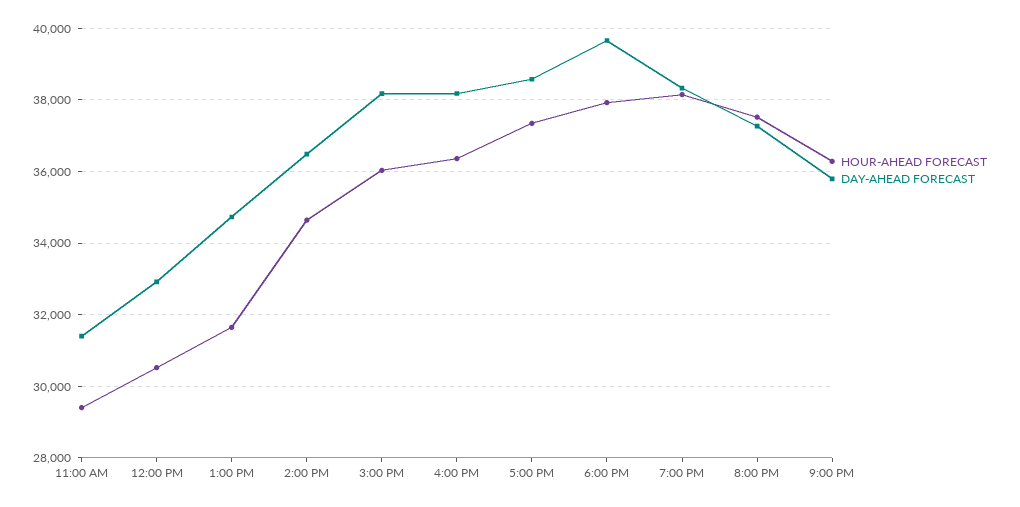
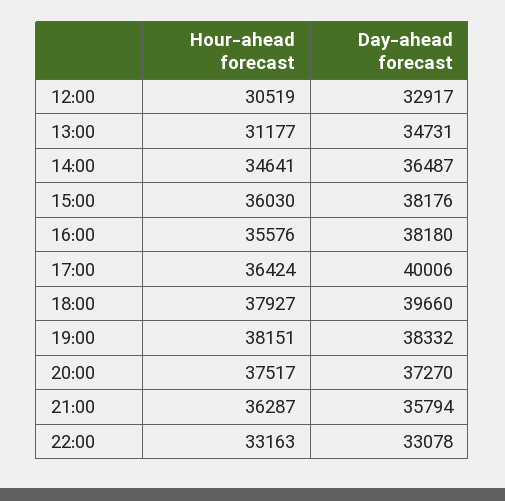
HOUR-AHEAD FORECAST, 11:00 AM: 29400 -> none
DAY-AHEAD FORECAST, 11:00 AM: 31400 -> none
HOUR-AHEAD FORECAST, 1:00 PM: 31600 -> 31177
HOUR-AHEAD FORECAST, 4:00 PM: 36400 -> 35576
HOUR-AHEAD FORECAST, 5:00 PM: 37400 -> 36424
DAY-AHEAD FORECAST, 5:00 PM: 38600 -> 40006
HOUR-AHEAD FORECAST, 22:00: none -> 33163
DAY-AHEAD FORECAST, 22:00: none -> 33078

